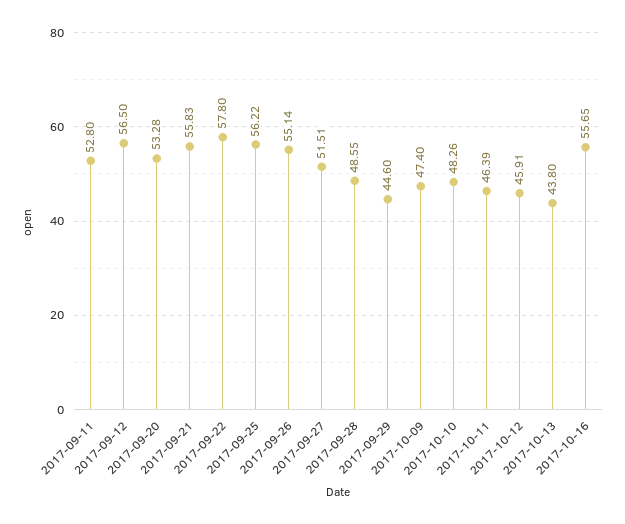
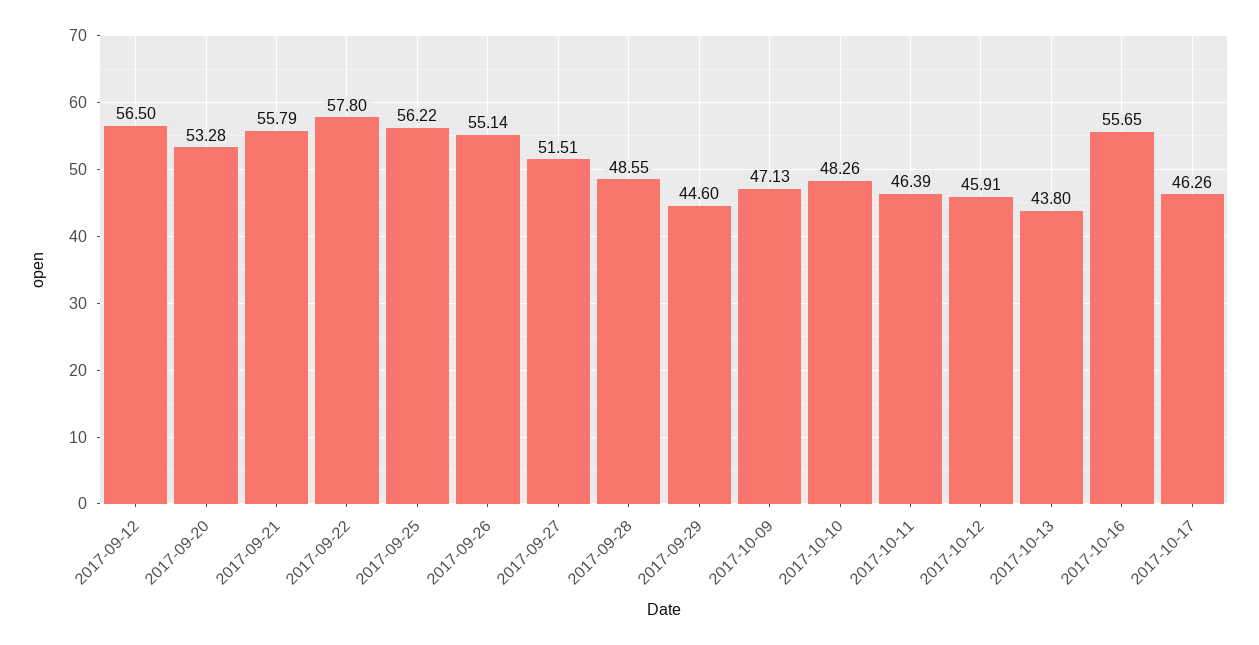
2017-09-11: 52.8 -> none
2017-09-21: 55.83 -> 55.79
2017-10-09: 47.4 -> 47.13
2017-10-17: none -> 46.26

